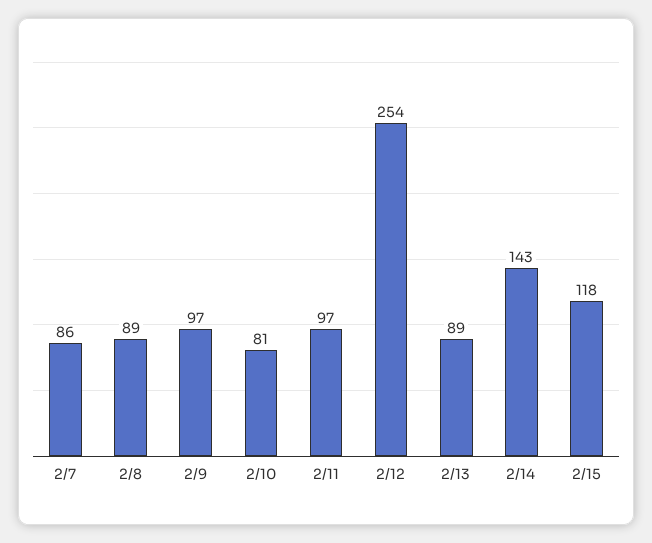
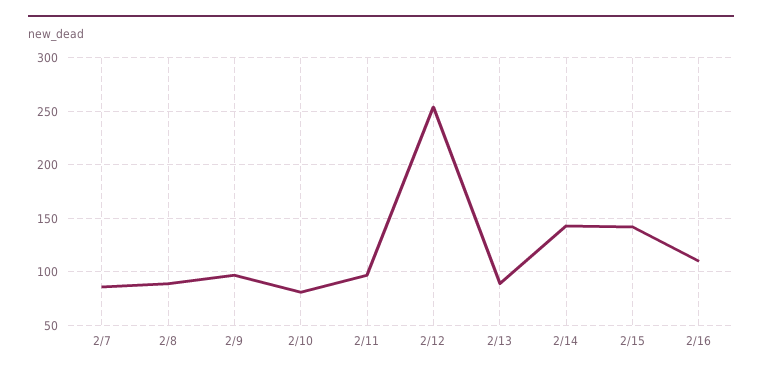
2/15: 118 -> 140
2/16: none -> 110

